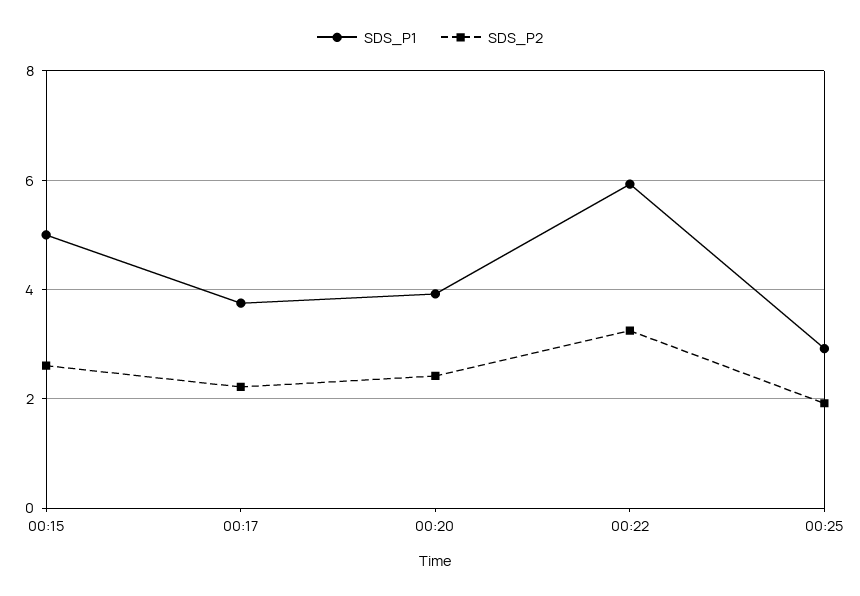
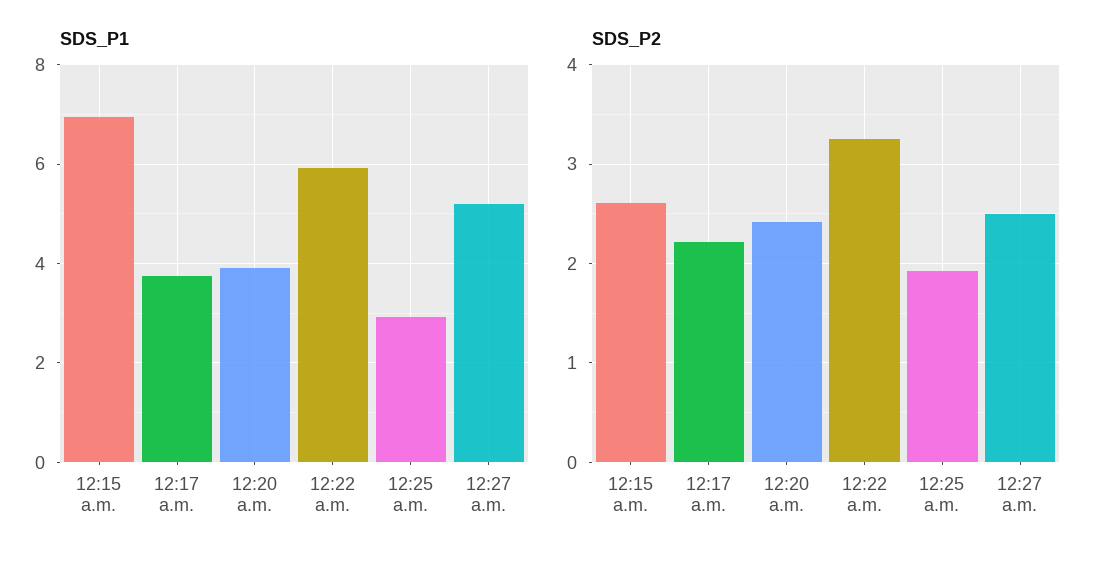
SDS_P1, 00:15: 5 -> 7
SDS_P1, 12:27 a.m.: none -> 5.2
SDS_P2, 12:27 a.m.: none -> 2.5

